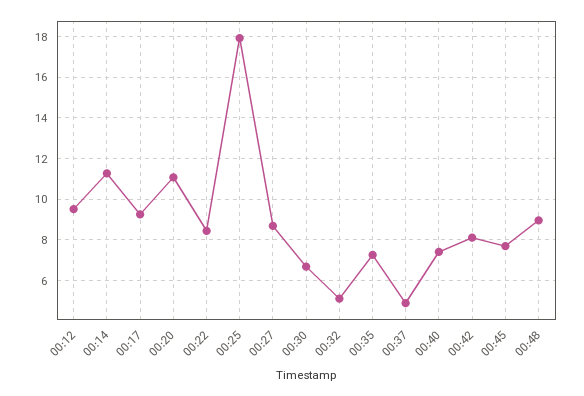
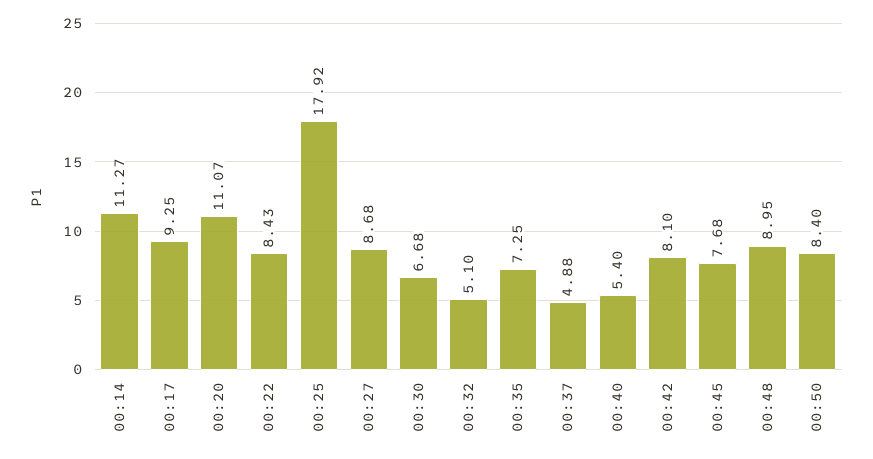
00:12: 9.5 -> none
00:40: 7.5 -> 5.4
00:50: none -> 8.4

